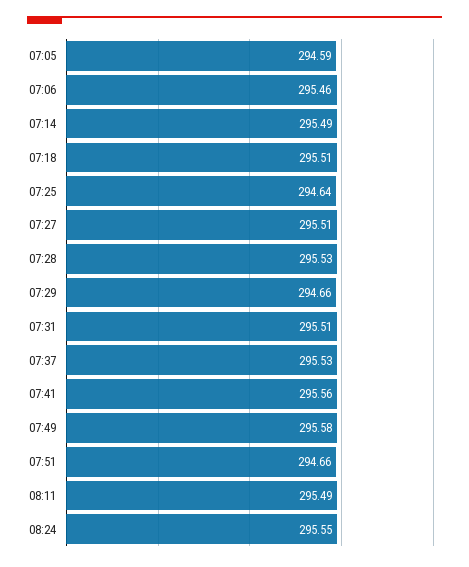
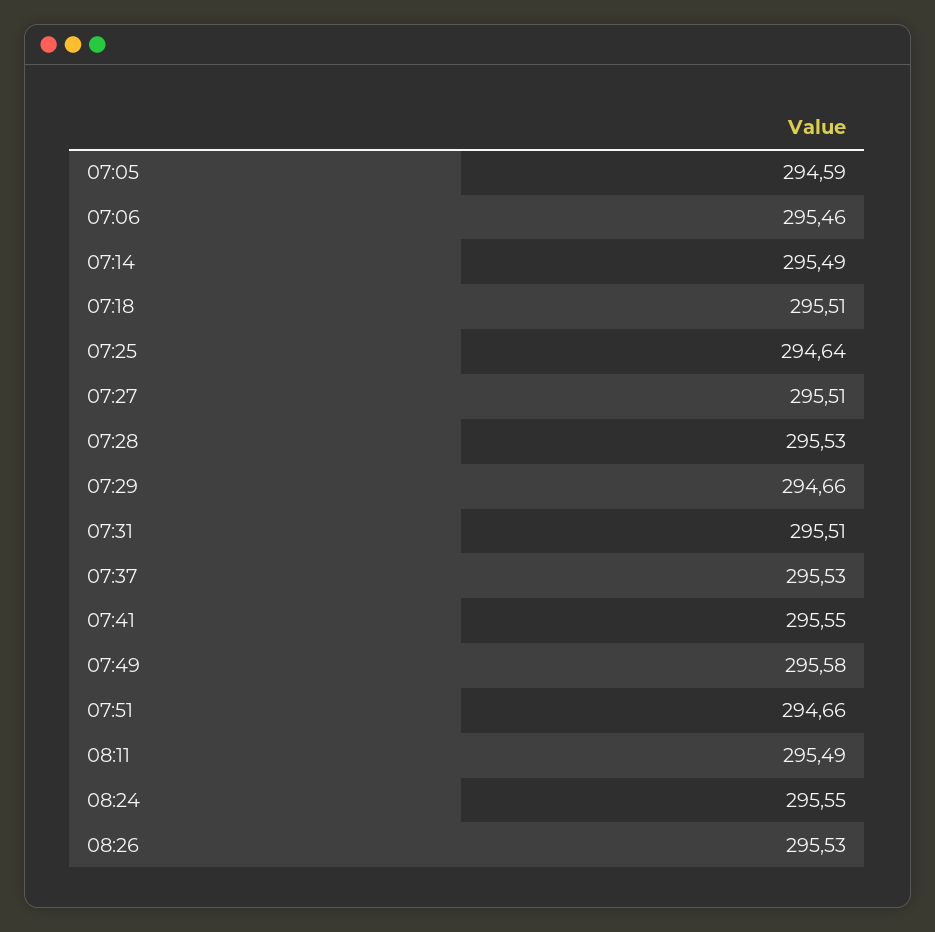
07:41: 295.56 -> 295.55
08:26: none -> 295.53

